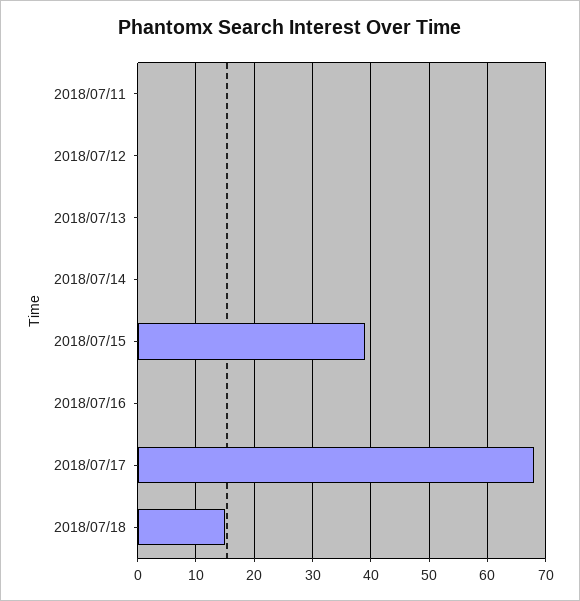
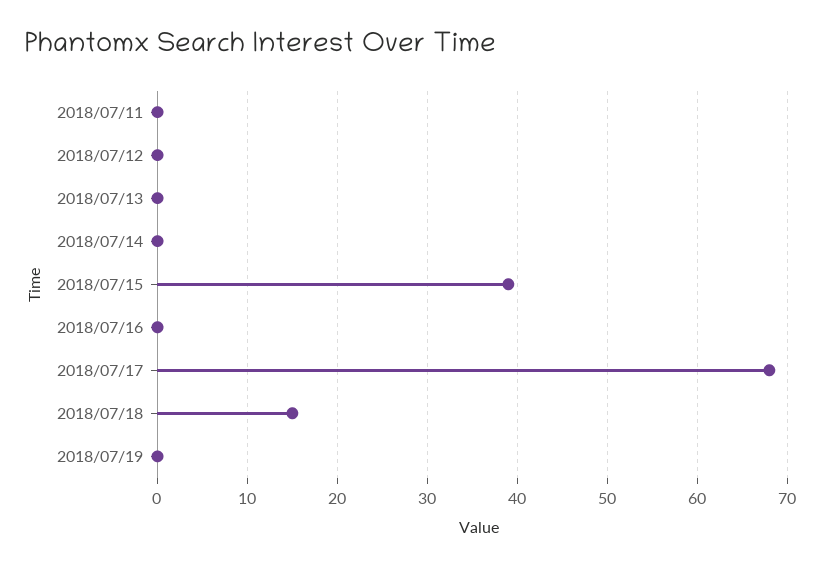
2018/07/19: none -> 0

